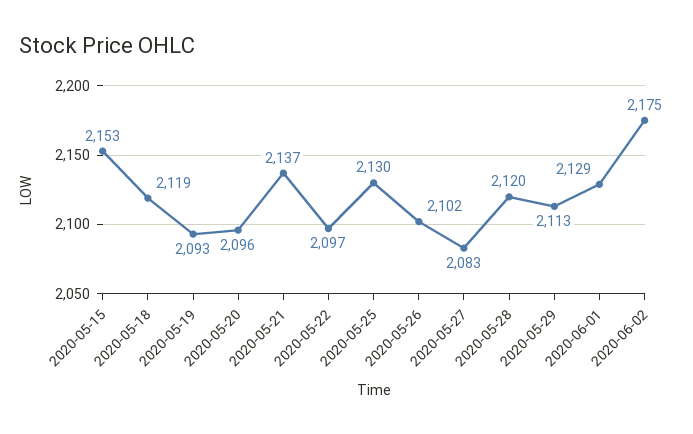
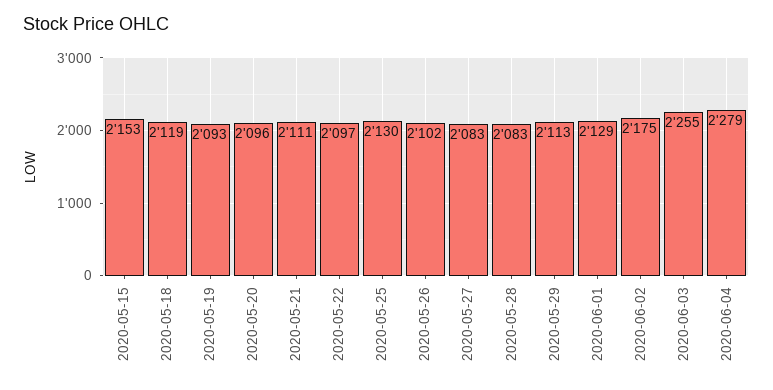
2020-05-21: 2137 -> 2111
2020-05-28: 2120 -> 2083
2020-06-03: none -> 2255
2020-06-04: none -> 2279

